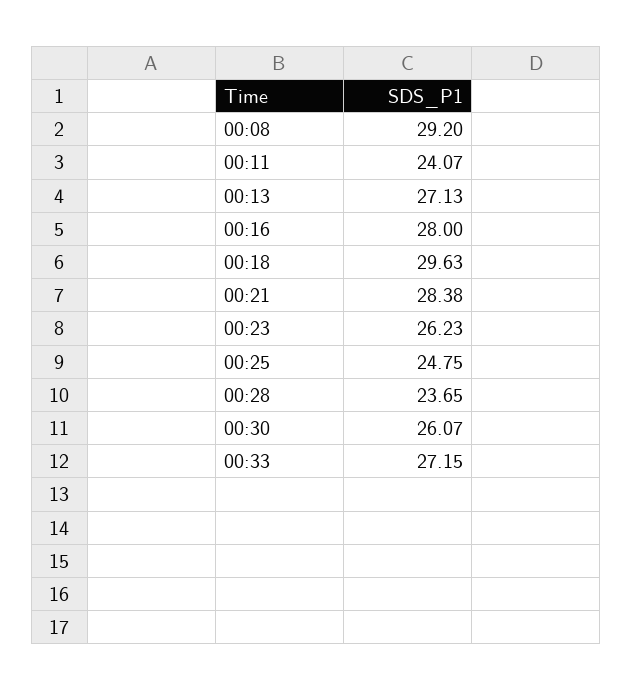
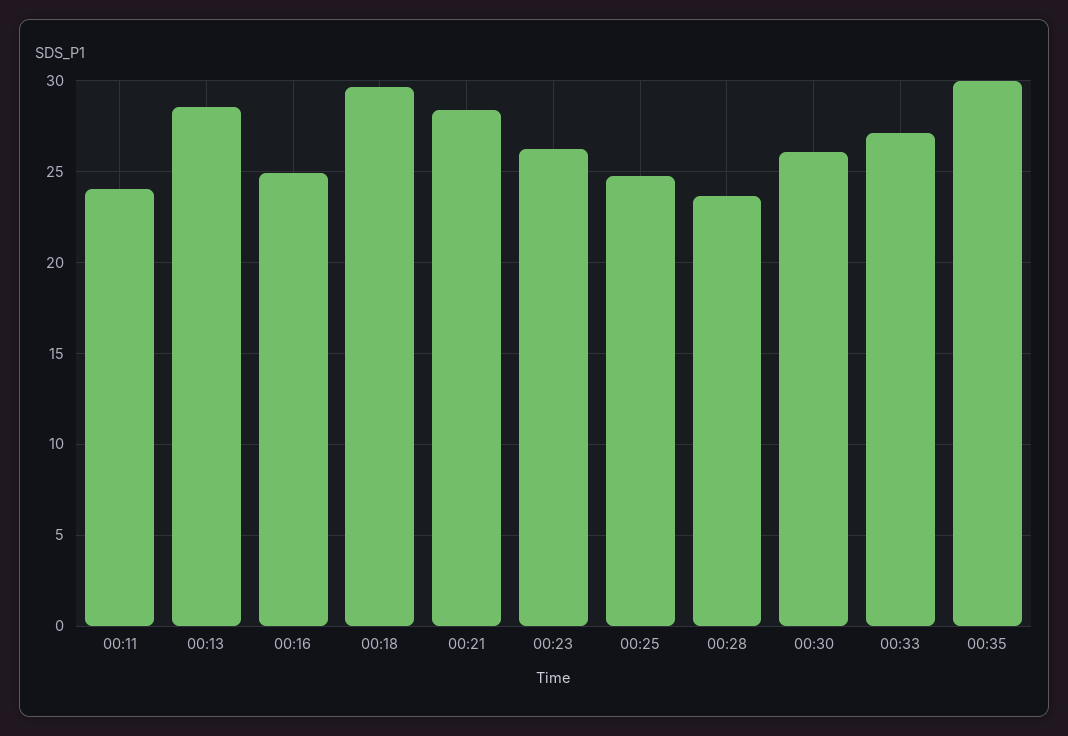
00:08: 29.2 -> none
00:13: 27.13 -> 28.5
00:16: 28 -> 25
00:35: none -> 30

